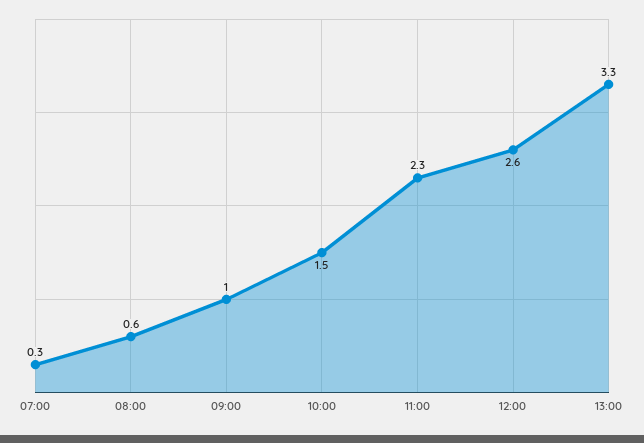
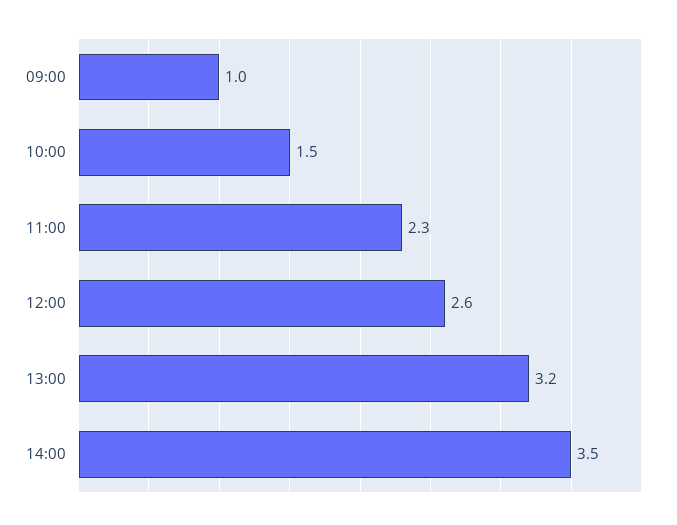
07:00: 0.3 -> none
08:00: 0.6 -> none
13:00: 3.3 -> 3.2
14:00: none -> 3.5

